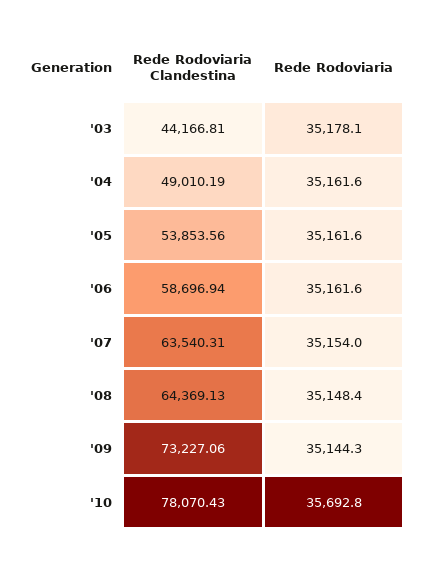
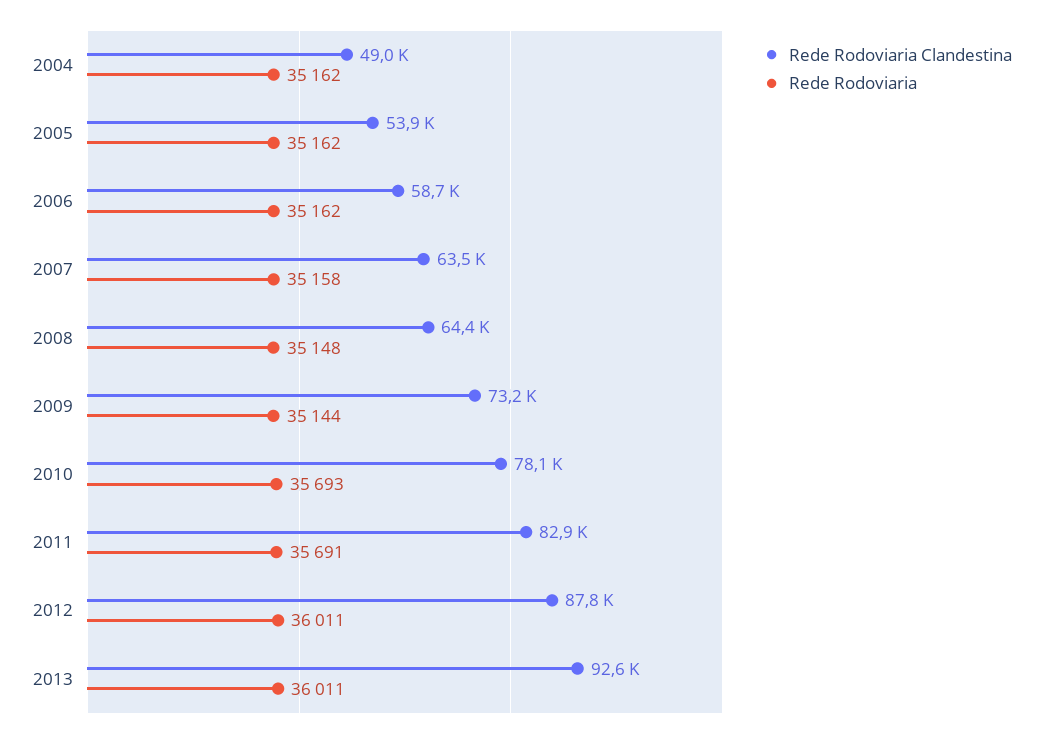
Rede Rodoviaria Clandestina, '03: 44166.81 -> none
Rede Rodoviaria, '03: 35178.1 -> none
Rede Rodoviaria, '07: 35154 -> 35158
Rede Rodoviaria Clandestina, 2011: none -> 82900
Rede Rodoviaria, 2011: none -> 35691
Rede Rodoviaria Clandestina, 2012: none -> 87800
Rede Rodoviaria, 2012: none -> 36011
Rede Rodoviaria Clandestina, 2013: none -> 92600
Rede Rodoviaria, 2013: none -> 36011

